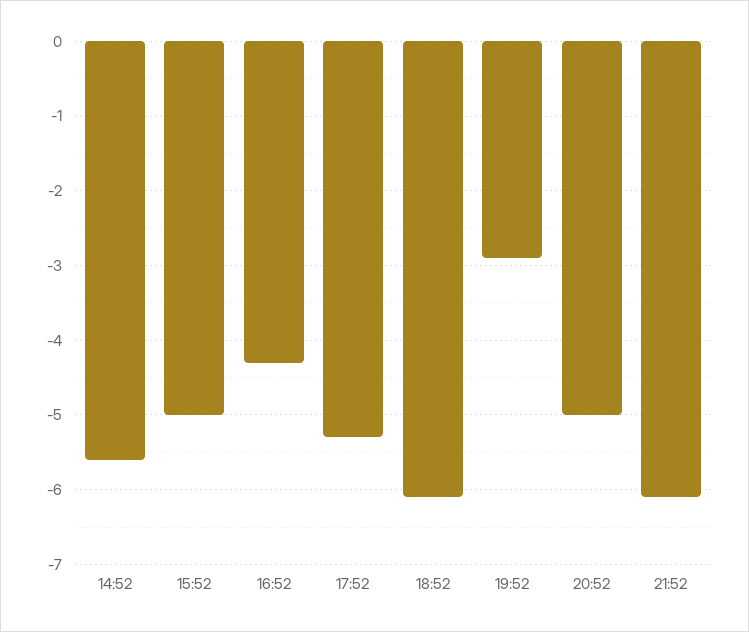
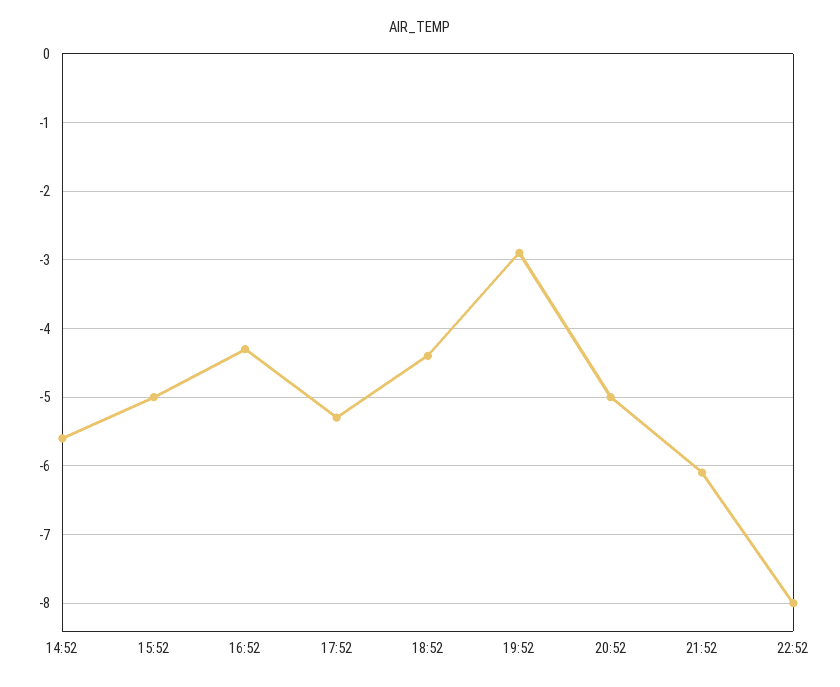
18:52: -6.1 -> -4.4
22:52: none -> -8

